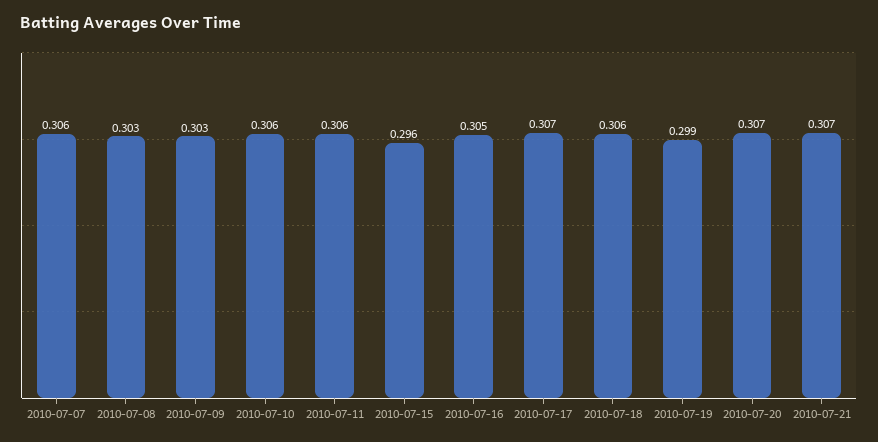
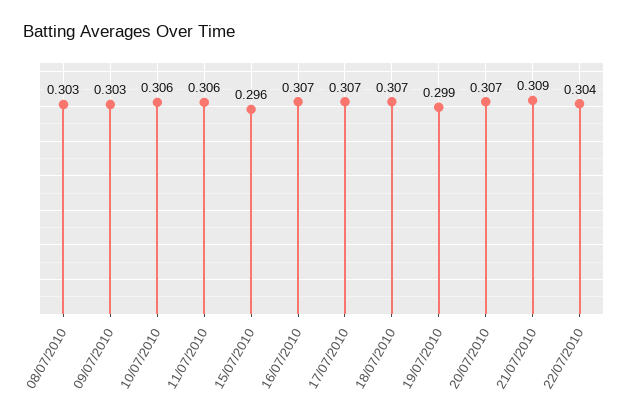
2010-07-07: 0.306 -> none
2010-07-16: 0.305 -> 0.307
2010-07-18: 0.306 -> 0.307
2010-07-21: 0.307 -> 0.309
22/07/2010: none -> 0.304

